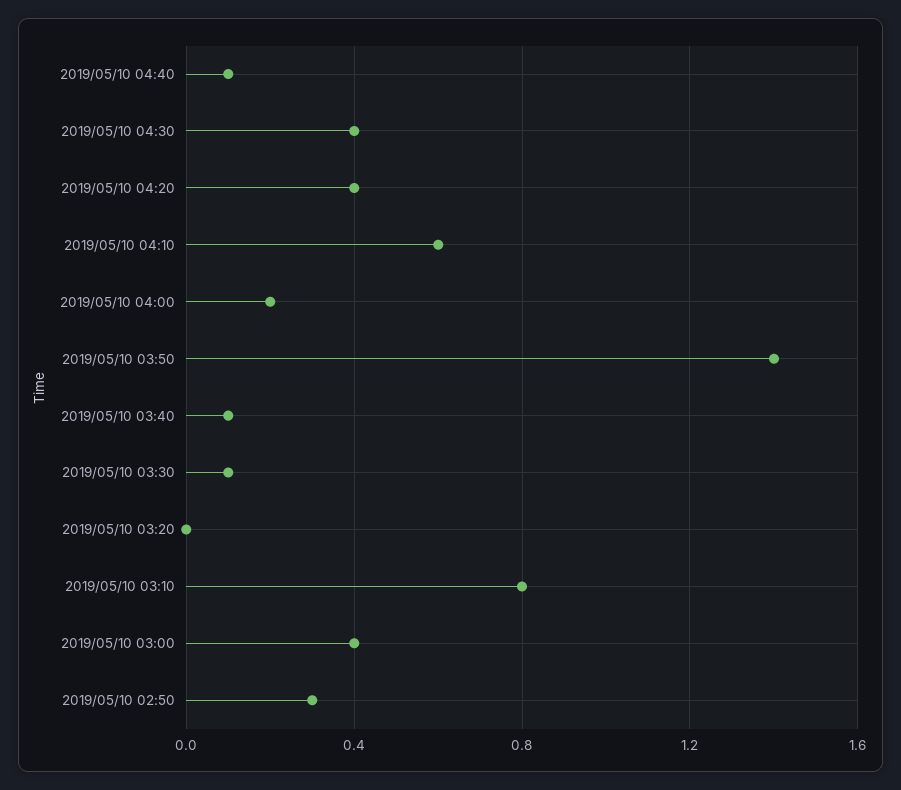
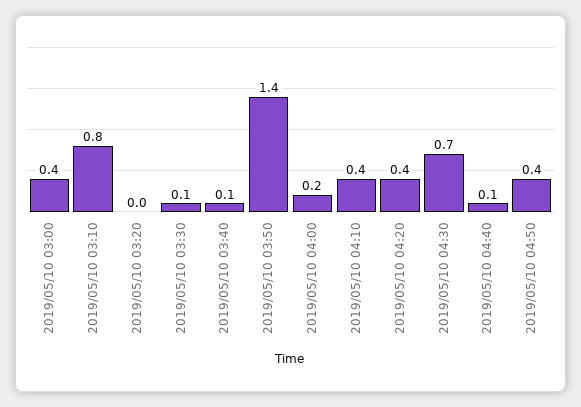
2019/05/10 04:30: 0.4 -> 0.7
2019/05/10 04:10: 0.6 -> 0.4
2019/05/10 02:50: 0.3 -> none
2019/05/10 04:50: none -> 0.4

